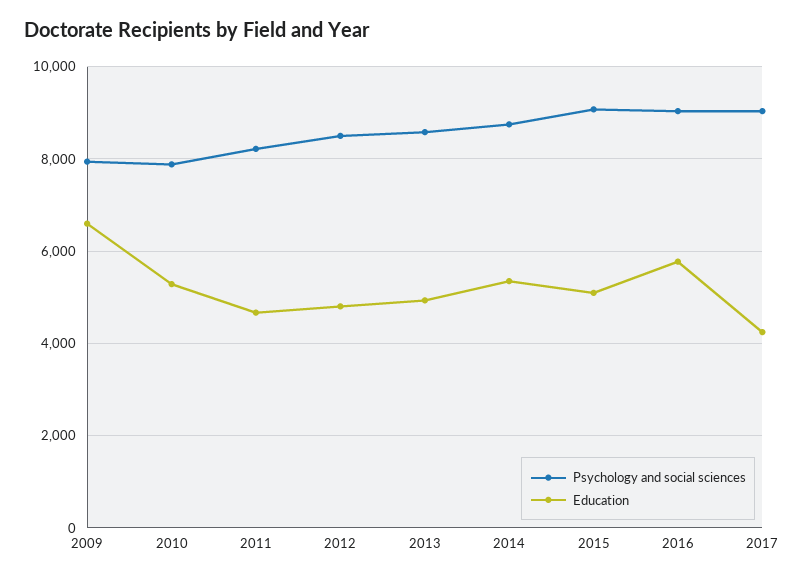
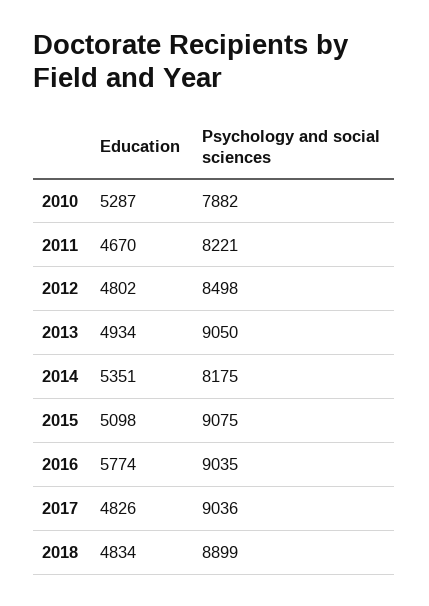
Psychology and social sciences, 2009: 8000 -> none
Education, 2009: 6600 -> none
Psychology and social sciences, 2013: 8600 -> 9050
Psychology and social sciences, 2014: 8800 -> 8175
Education, 2017: 4200 -> 4826
Education, 2018: none -> 4834
Psychology and social sciences, 2018: none -> 8899

